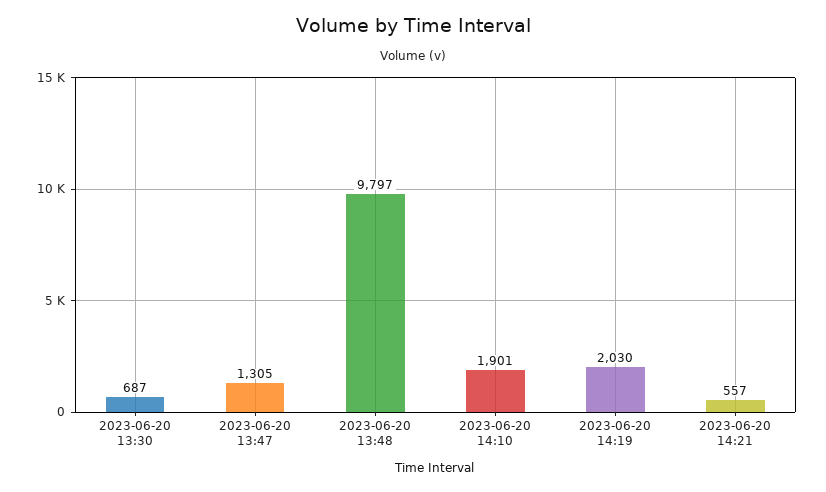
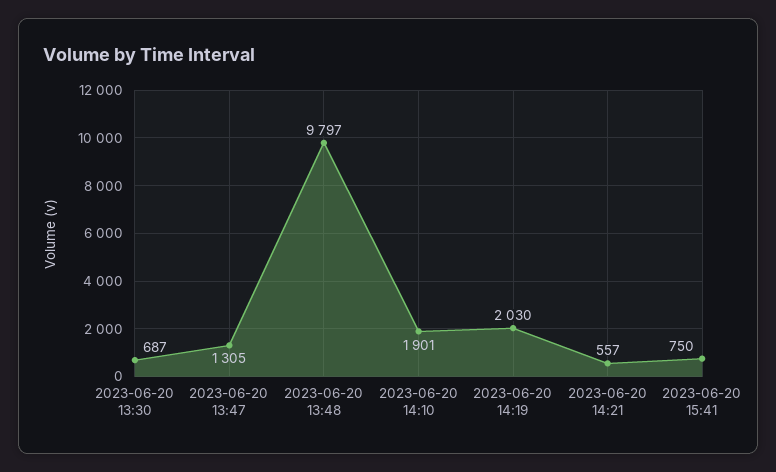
2023-06-20 15:41: none -> 750

